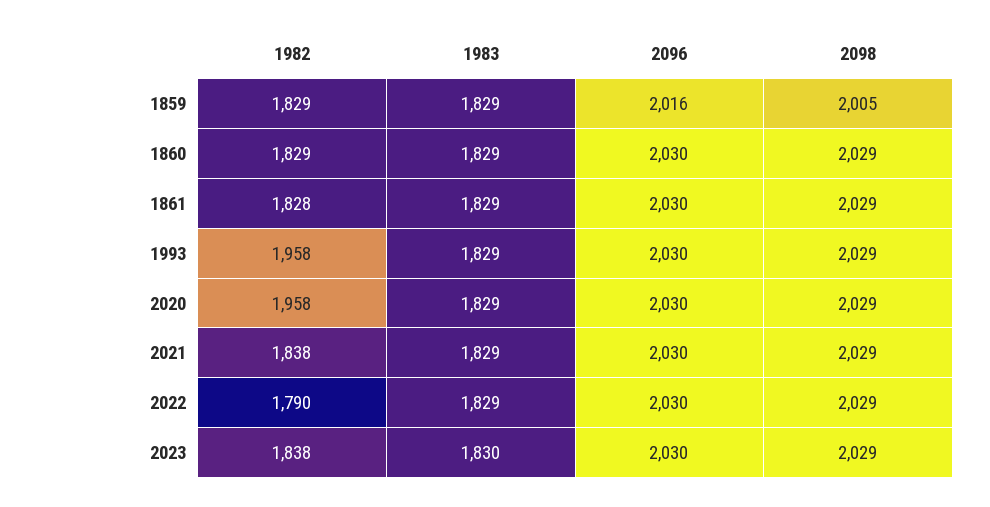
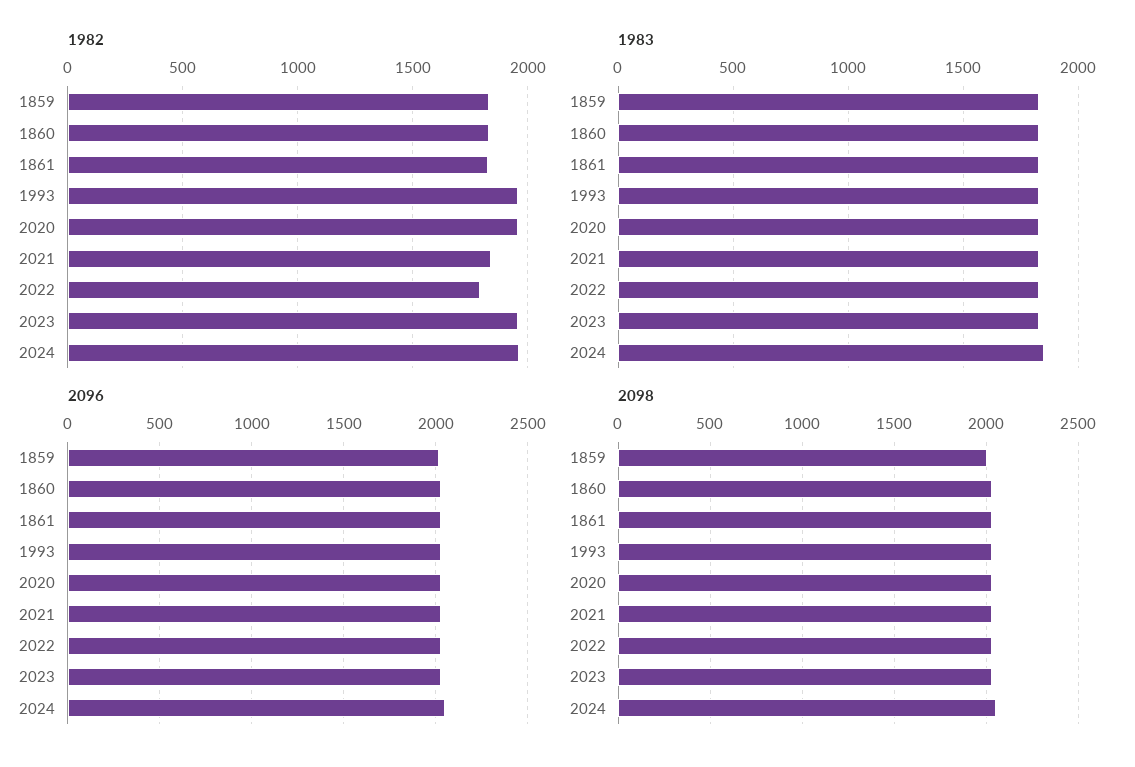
1982, 2023: 1838 -> 1950
1982, 2024: none -> 1950
1983, 2024: none -> 1850
2096, 2024: none -> 2050
2098, 2024: none -> 2050

